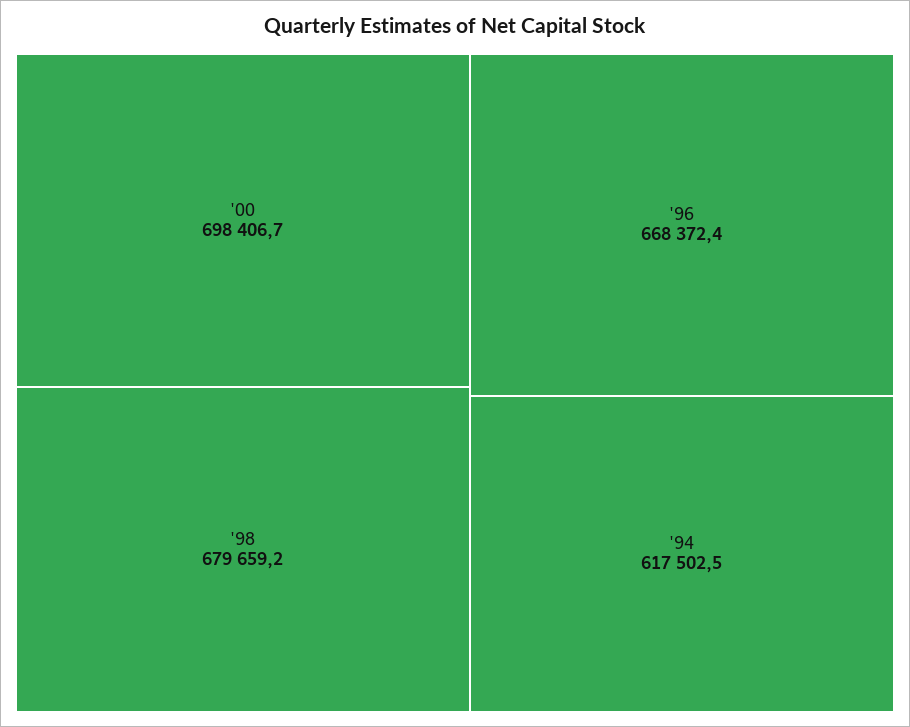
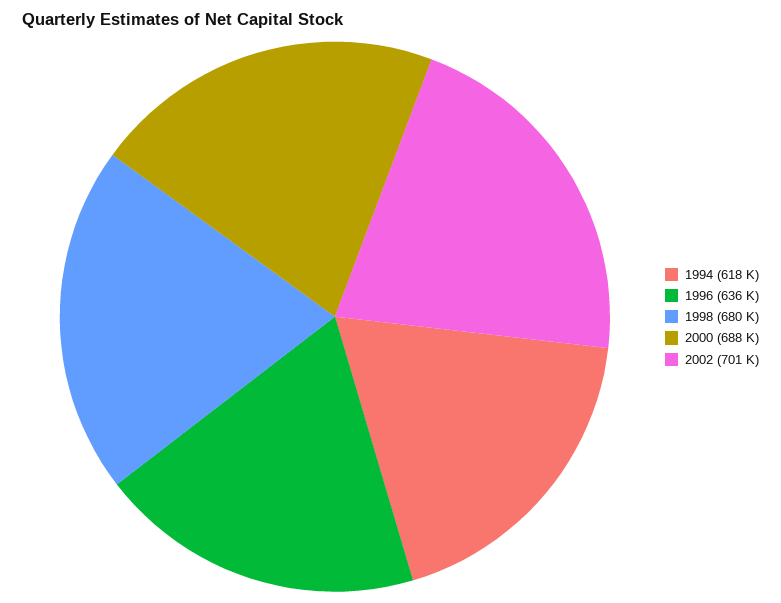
'00: 698406.7 -> 688000
'96: 668372.4 -> 636000
2002: none -> 701000

